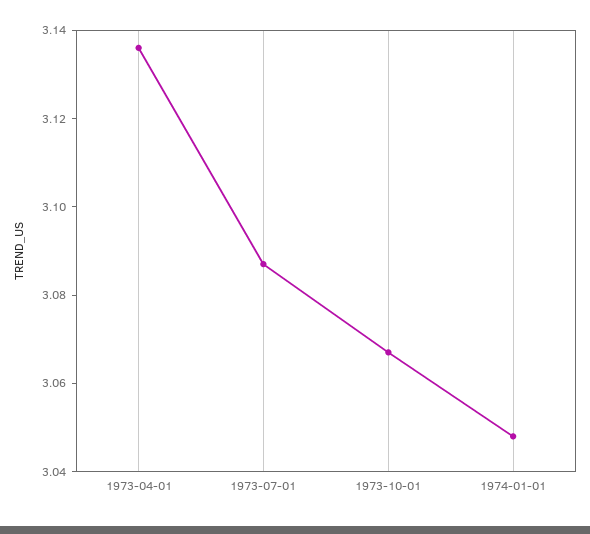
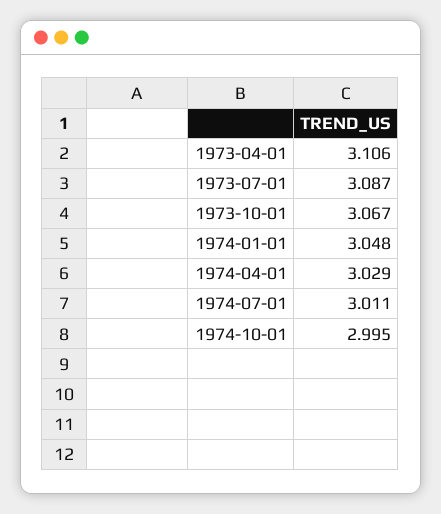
1973-04-01: 3.135 -> 3.106
1974-04-01: none -> 3.029
1974-07-01: none -> 3.011
1974-10-01: none -> 2.995

